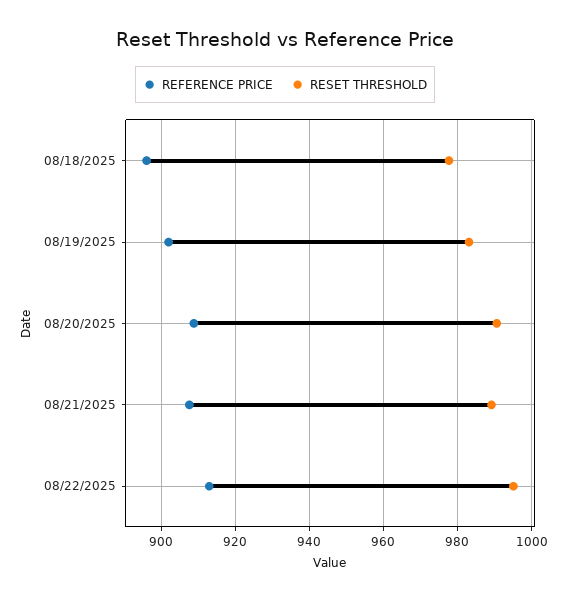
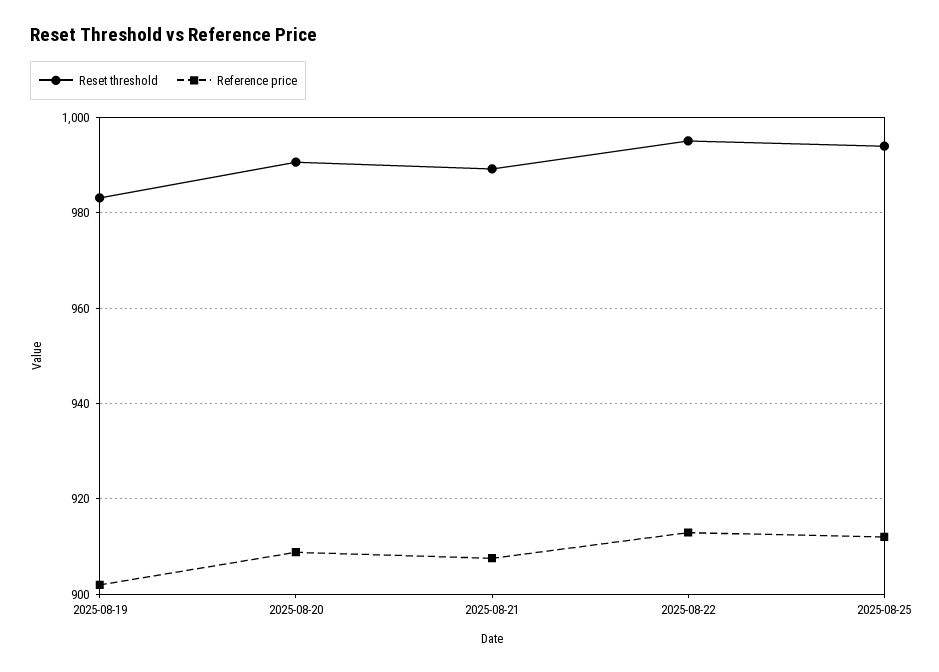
REFERENCE PRICE, 08/18/2025: 896 -> none
RESET THRESHOLD, 08/18/2025: 978 -> none
RESET THRESHOLD, 2025-08-25: none -> 994
REFERENCE PRICE, 2025-08-25: none -> 912

